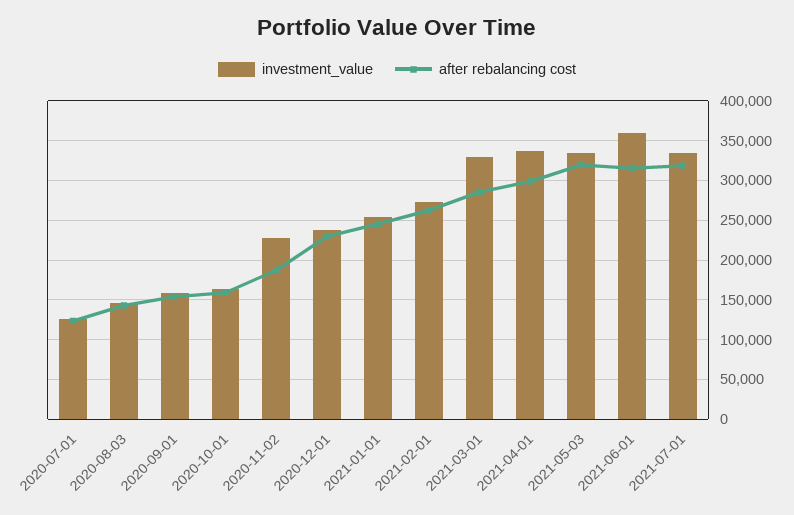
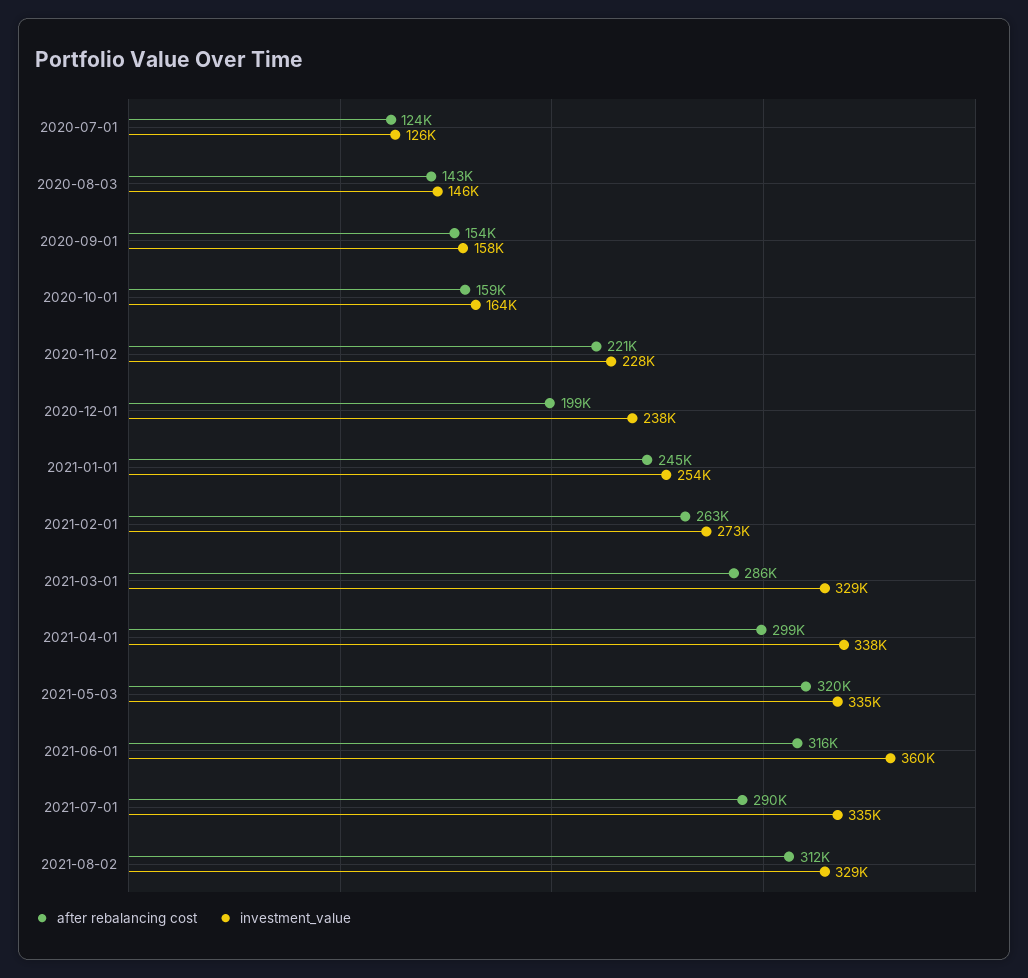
after rebalancing cost, 2020-11-02: 190000 -> 221000
after rebalancing cost, 2020-12-01: 230000 -> 199000
after rebalancing cost, 2021-07-01: 320000 -> 290000
after rebalancing cost, 2021-08-02: none -> 312000
investment_value, 2021-08-02: none -> 329000

